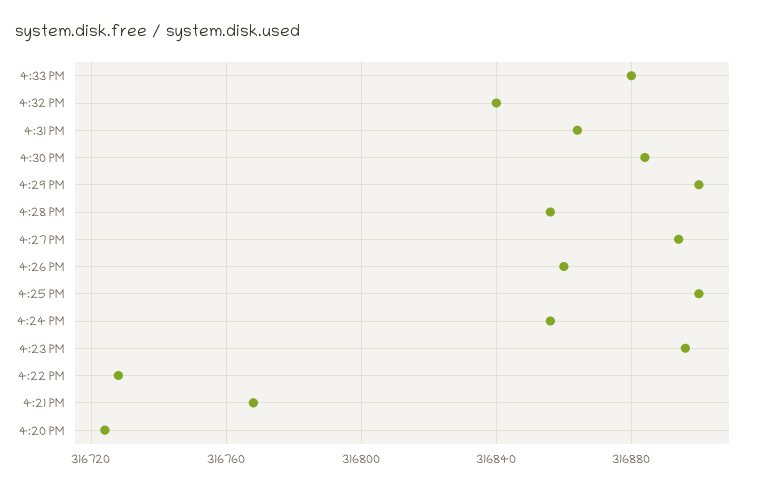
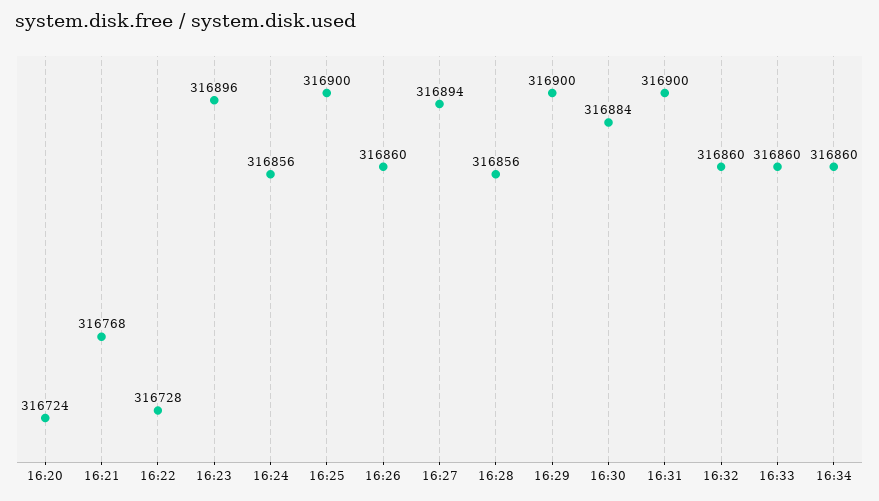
4:33 PM: 316880 -> 316860
4:32 PM: 316840 -> 316860
4:31 PM: 316865 -> 316900
16:34: none -> 316860

